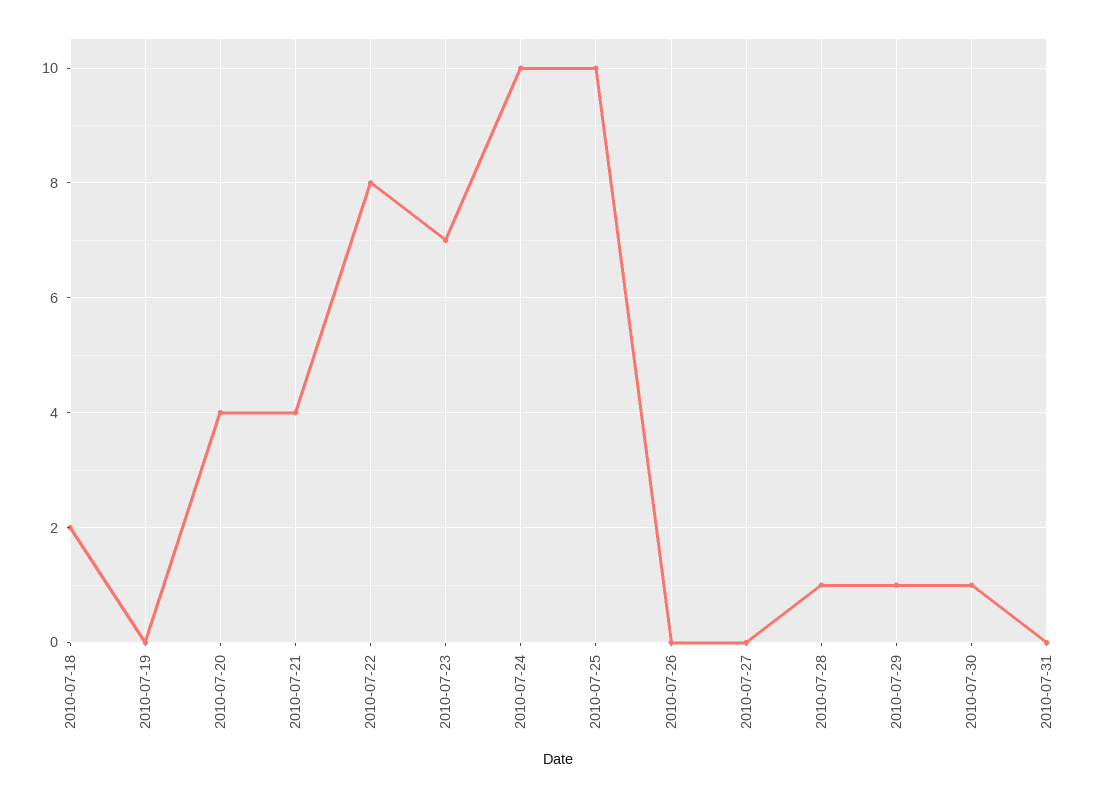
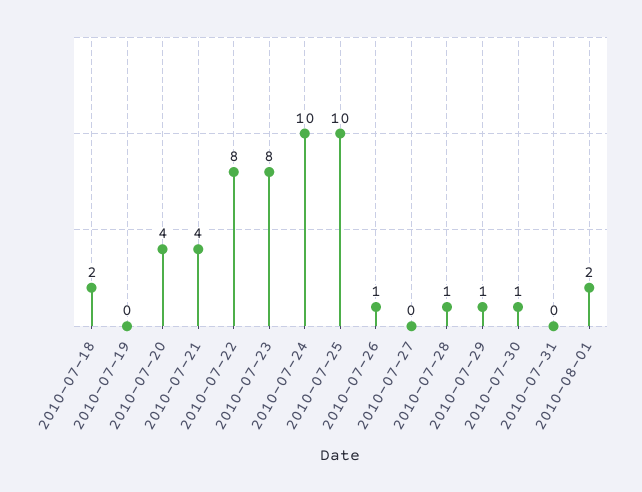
2010-07-23: 7 -> 8
2010-07-26: 0 -> 1
2010-08-01: none -> 2

